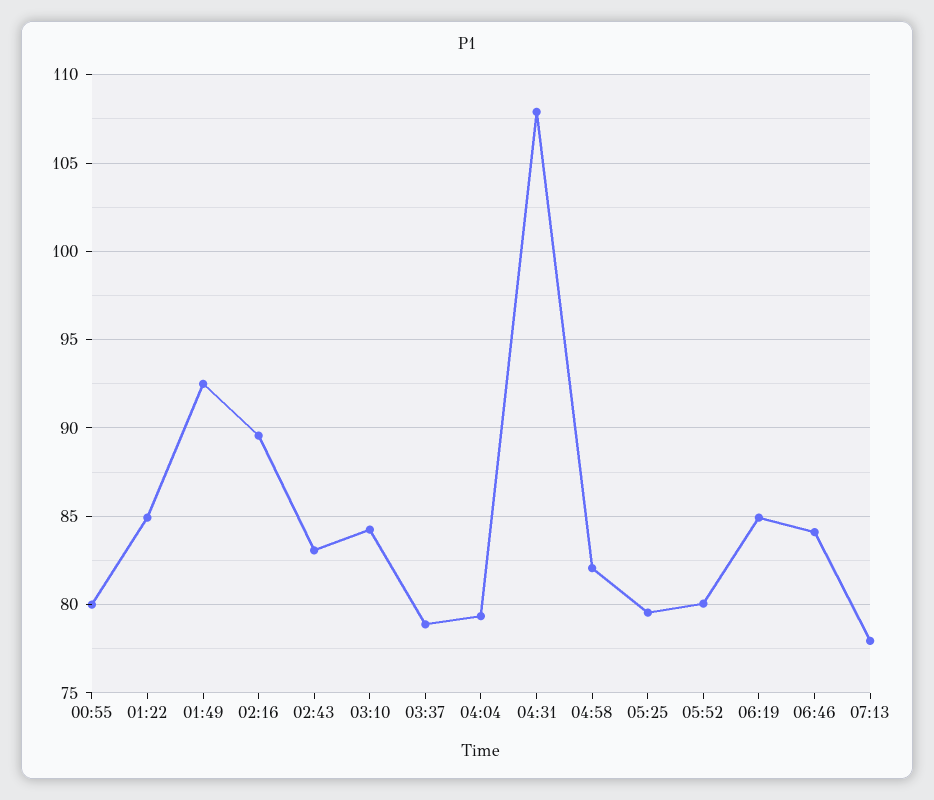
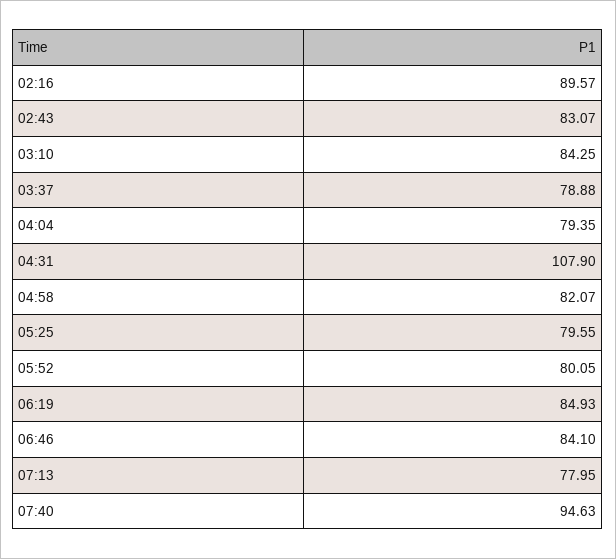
00:55: 80 -> none
01:22: 85 -> none
01:49: 92.5 -> none
07:40: none -> 94.63

